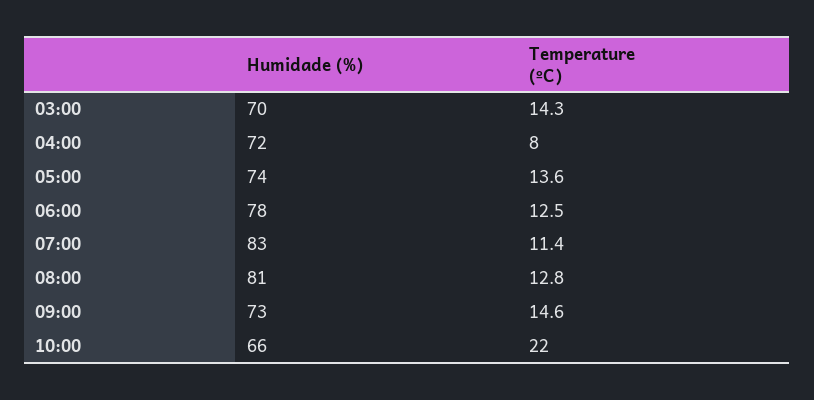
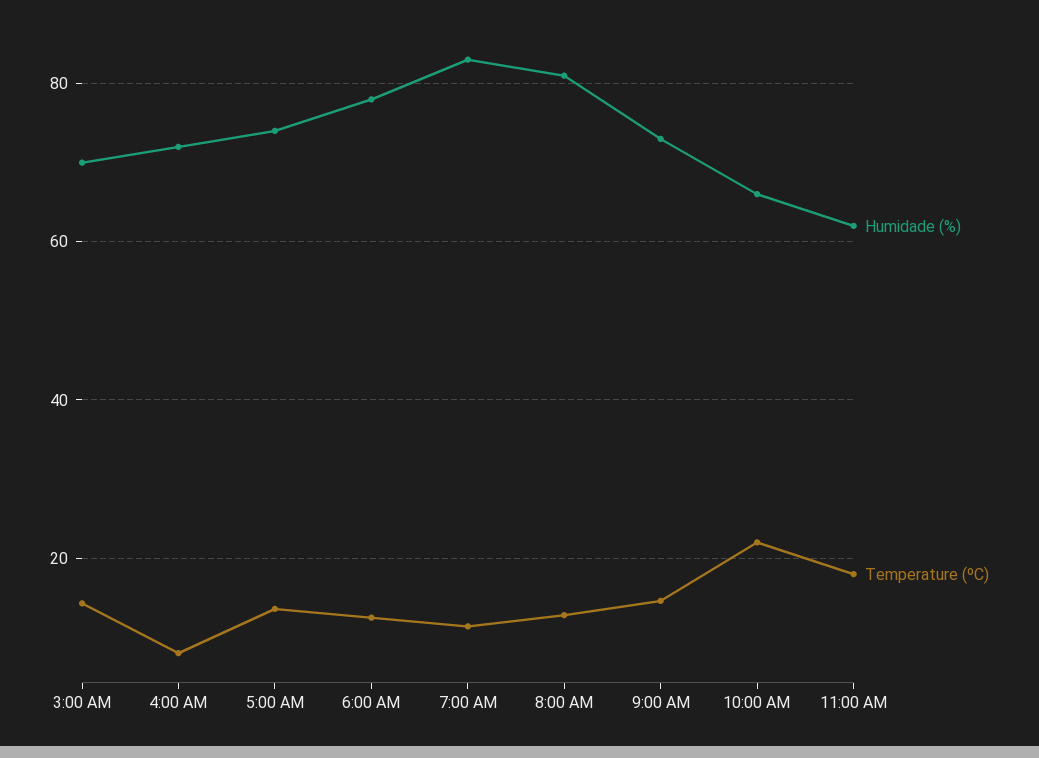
Humidade (%), 11:00 AM: none -> 62
Temperature (ºC), 11:00 AM: none -> 18

